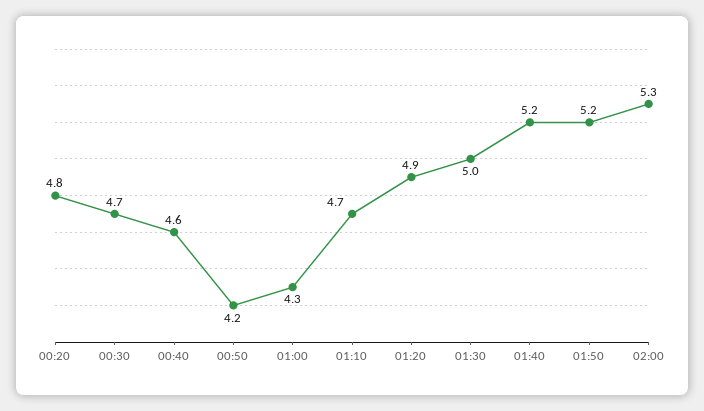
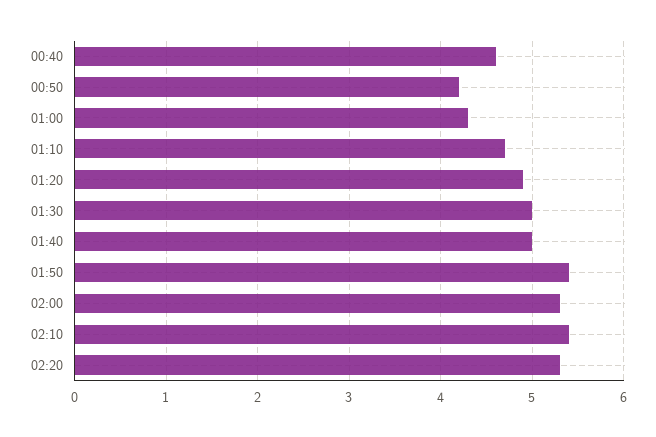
00:20: 4.8 -> none
00:30: 4.7 -> none
01:40: 5.2 -> 5
01:50: 5.2 -> 5.4
02:10: none -> 5.4
02:20: none -> 5.3

